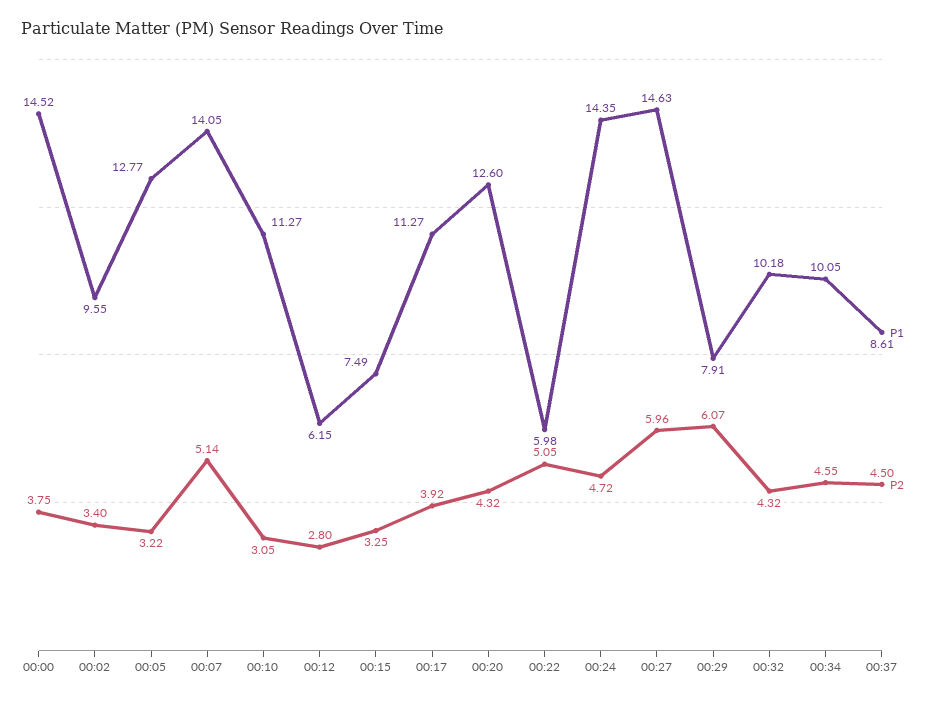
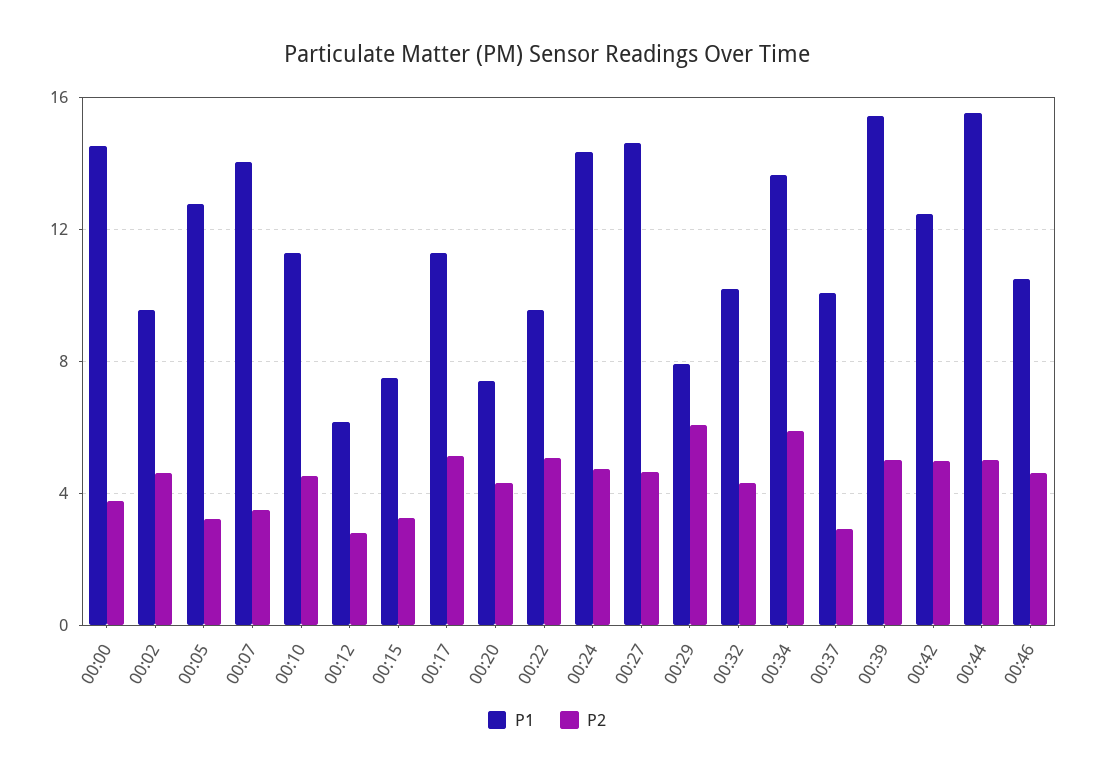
P2, 00:02: 3.4 -> 4.5
P2, 00:07: 5.14 -> 3.5
P2, 00:10: 3.05 -> 4.5
P2, 00:17: 3.92 -> 5
P1, 00:20: 12.6 -> 7.5
P1, 00:22: 5.98 -> 9.5
P2, 00:27: 5.96 -> 4.5
P1, 00:34: 10.05 -> 13.5
P2, 00:34: 4.55 -> 6
P1, 00:37: 8.61 -> 10
P2, 00:37: 4.5 -> 3
P1, 00:39: none -> 15.5
P2, 00:39: none -> 5
P1, 00:42: none -> 12.5
P2, 00:42: none -> 5
P1, 00:44: none -> 15.5
P2, 00:44: none -> 5
P1, 00:46: none -> 10.5
P2, 00:46: none -> 4.5

